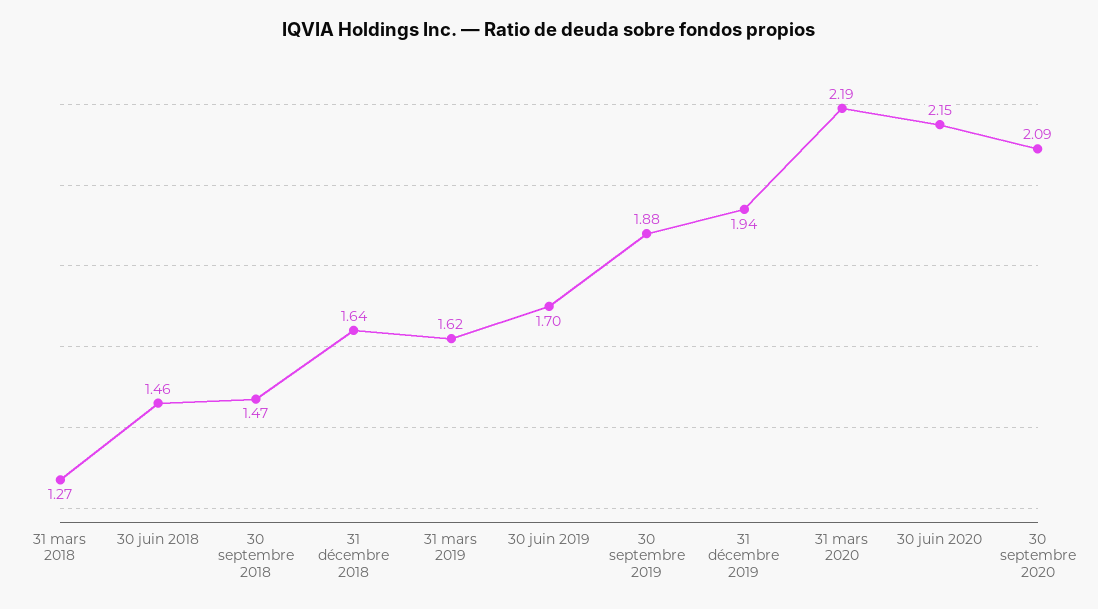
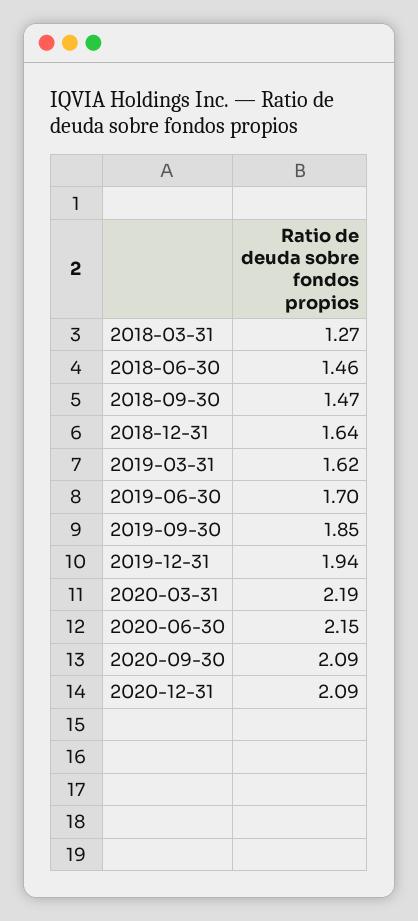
30 septembre 2019: 1.88 -> 1.85
2020-12-31: none -> 2.09

